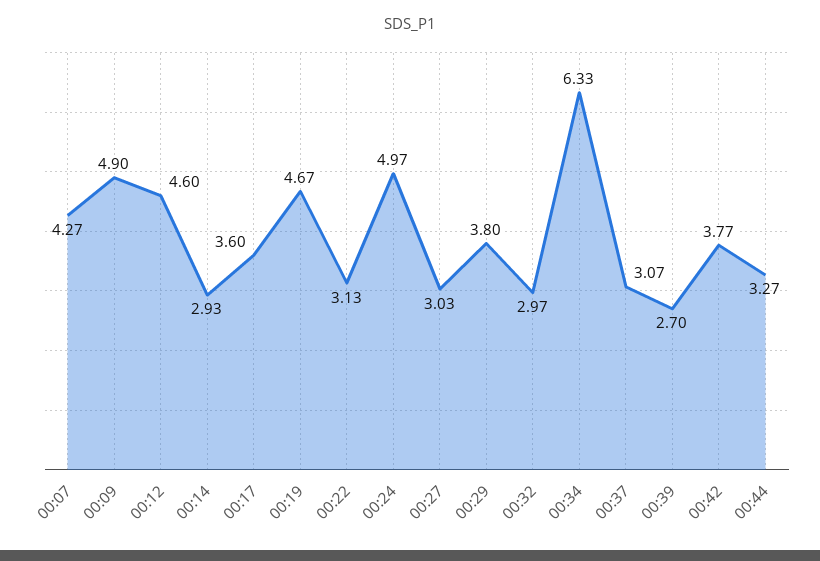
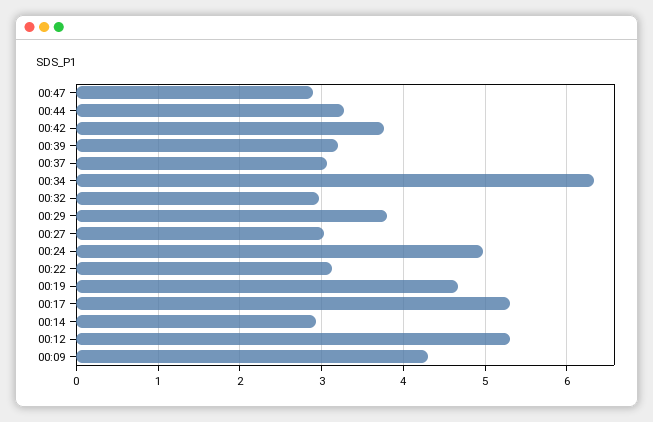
00:07: 4.27 -> none
00:09: 4.9 -> 4.3
00:12: 4.6 -> 5.3
00:17: 3.6 -> 5.3
00:39: 2.7 -> 3.2
00:47: none -> 2.9

